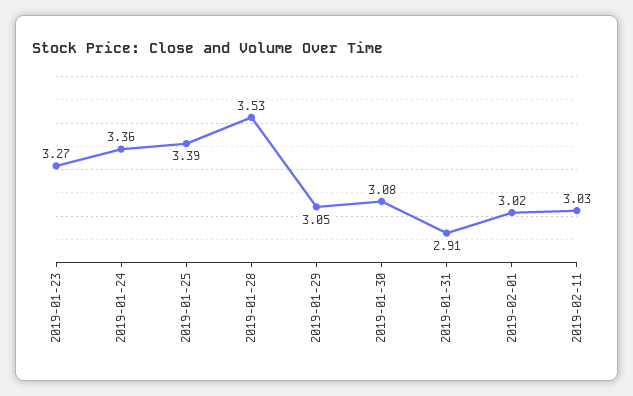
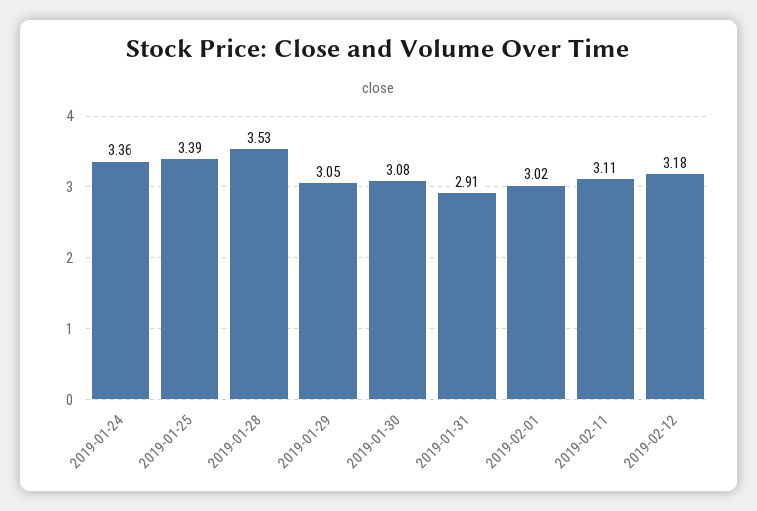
2019-01-23: 3.27 -> none
2019-02-11: 3.03 -> 3.11
2019-02-12: none -> 3.18

